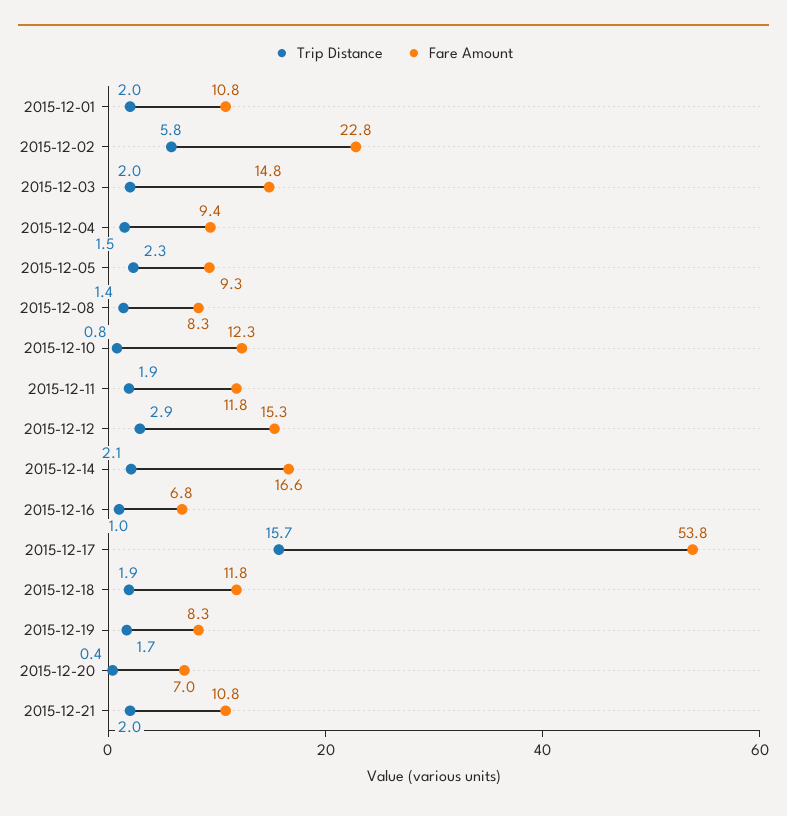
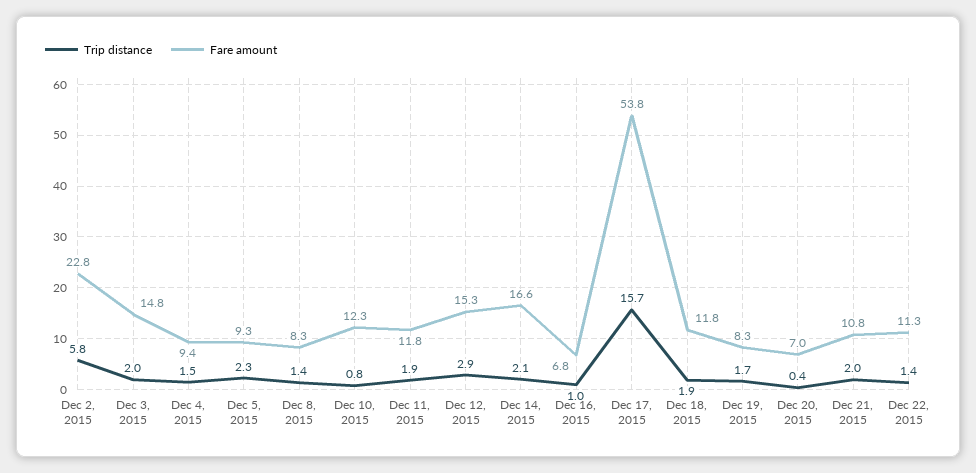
Trip Distance, 2015-12-01: 2 -> none
Fare Amount, 2015-12-01: 10.8 -> none
Trip Distance, Dec 22, 2015: none -> 1.4
Fare Amount, Dec 22, 2015: none -> 11.3

